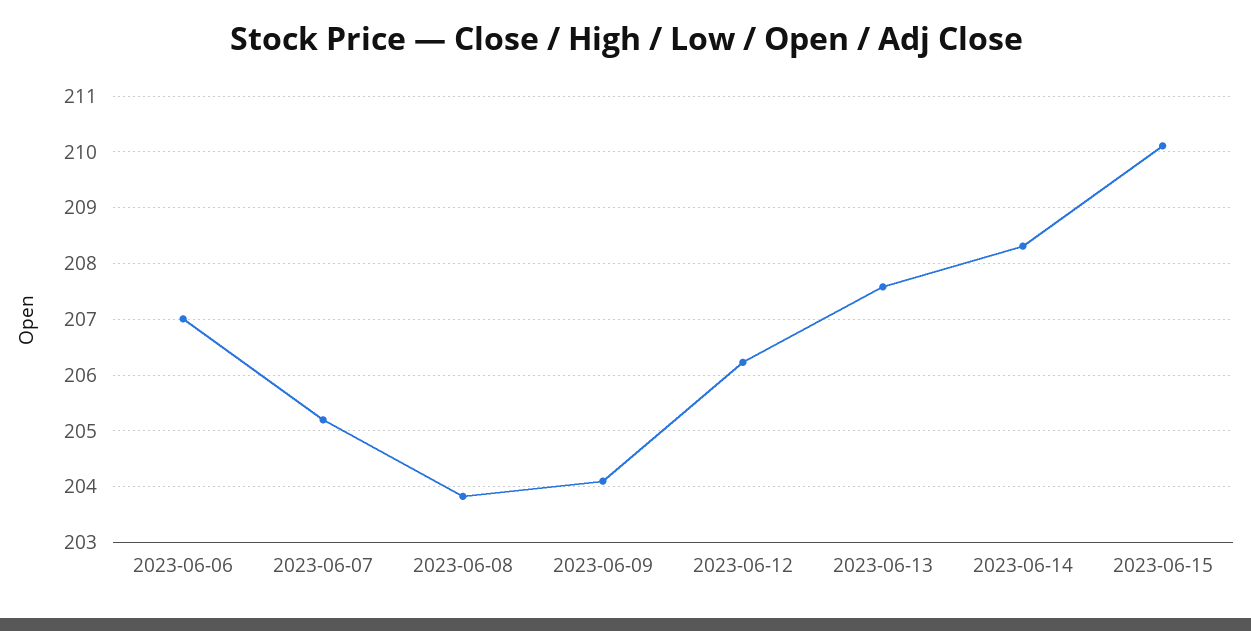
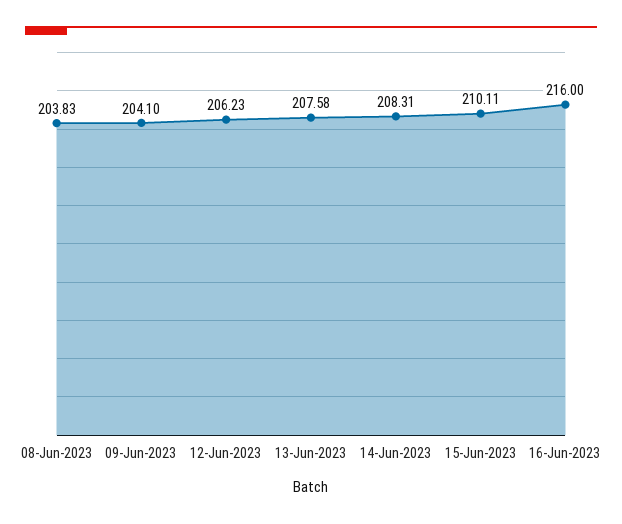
2023-06-06: 207 -> none
2023-06-07: 205.2 -> none
16-Jun-2023: none -> 216

